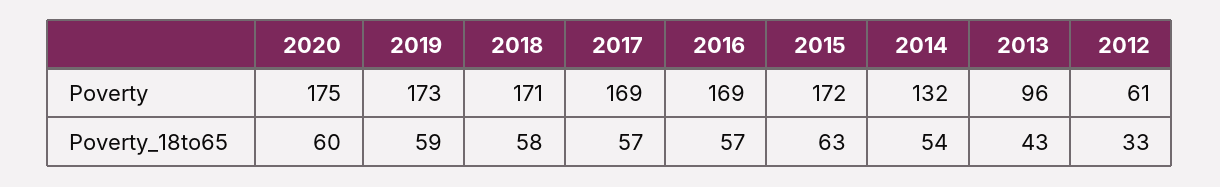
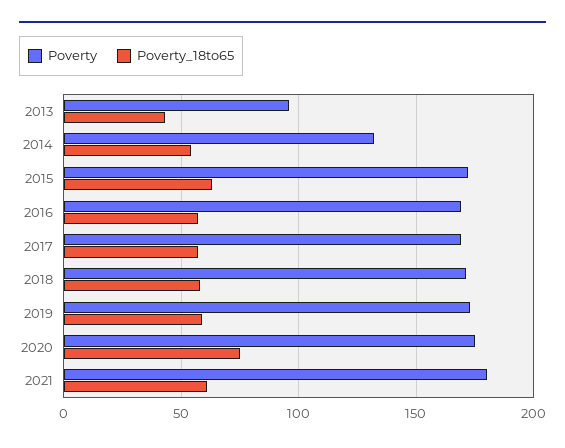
Poverty, 2012: 61 -> none
Poverty_18to65, 2020: 60 -> 75
Poverty_18to65, 2012: 33 -> none
Poverty, 2021: none -> 180
Poverty_18to65, 2021: none -> 60

